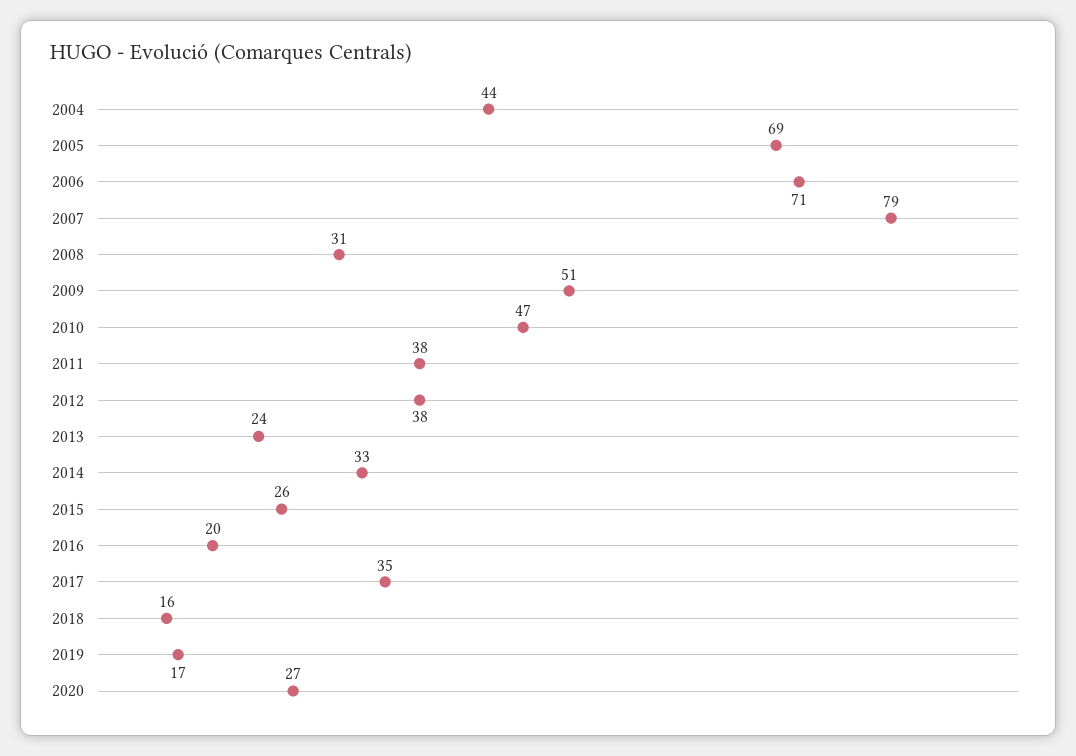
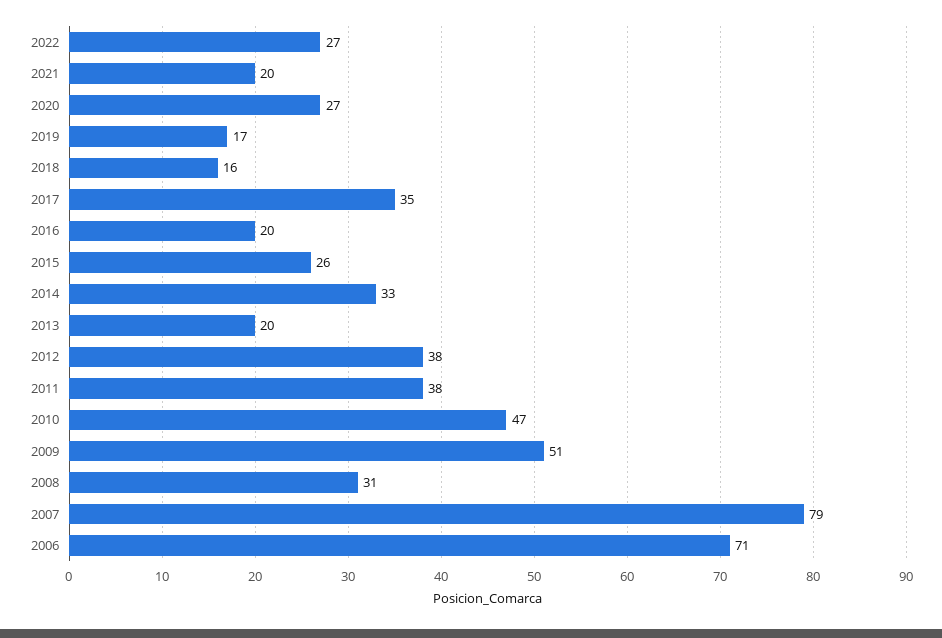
2004: 44 -> none
2005: 69 -> none
2013: 24 -> 20
2022: none -> 27
2021: none -> 20

